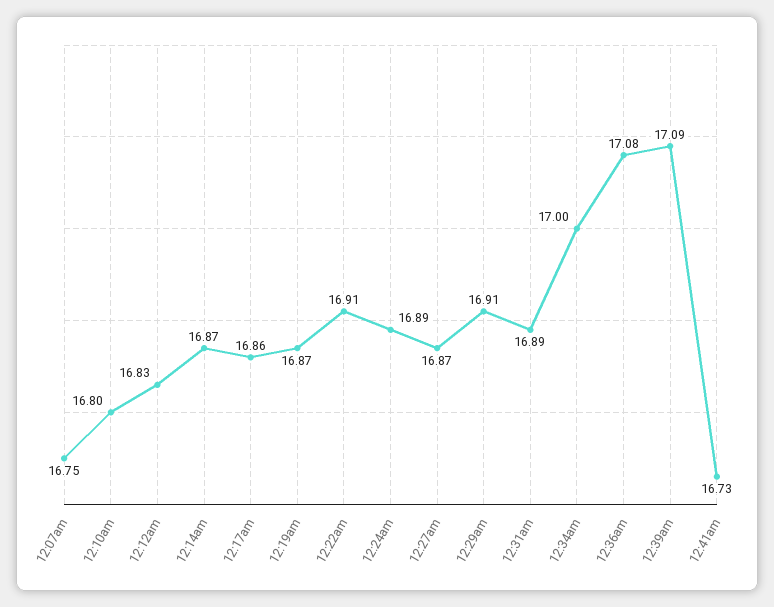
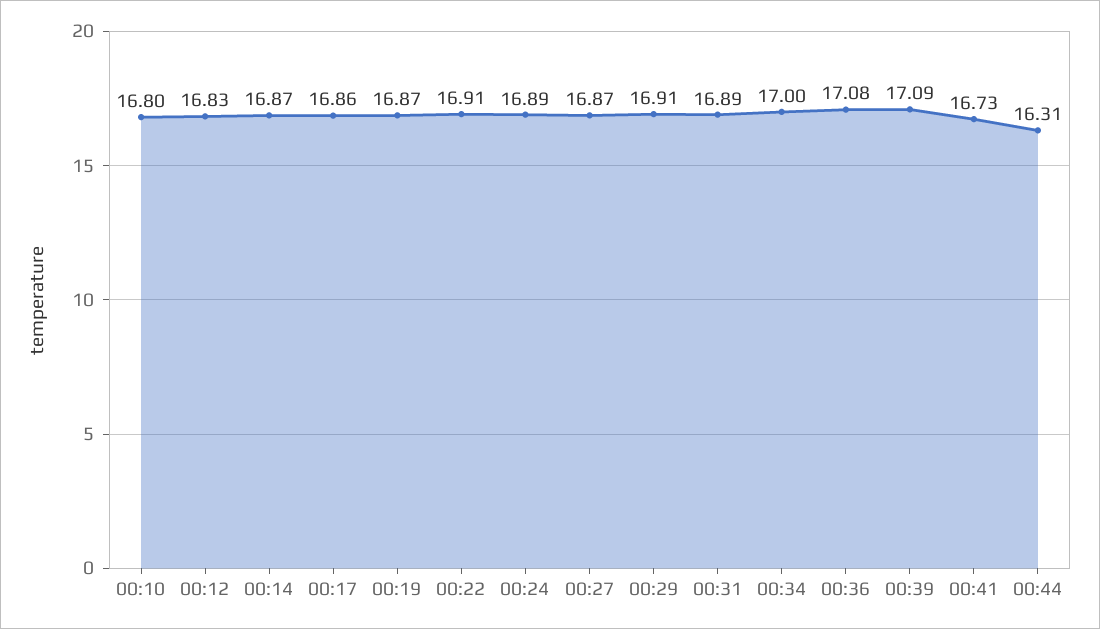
12:07am: 16.75 -> none
00:44: none -> 16.31

